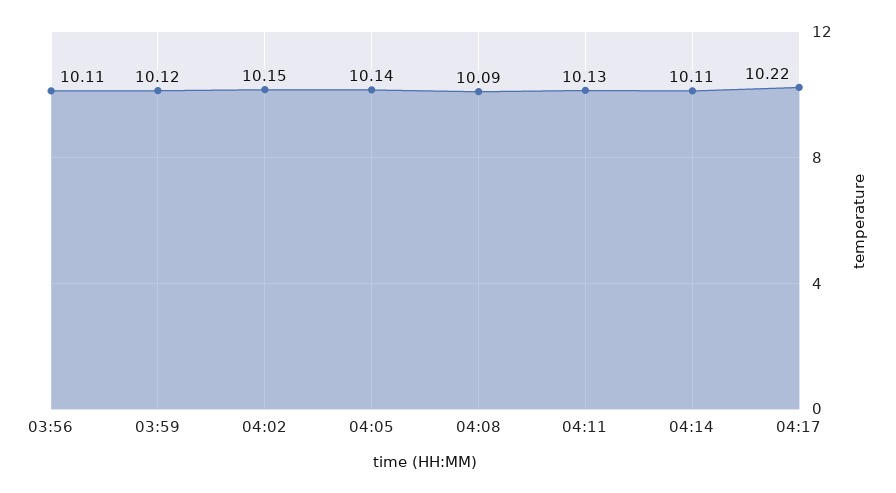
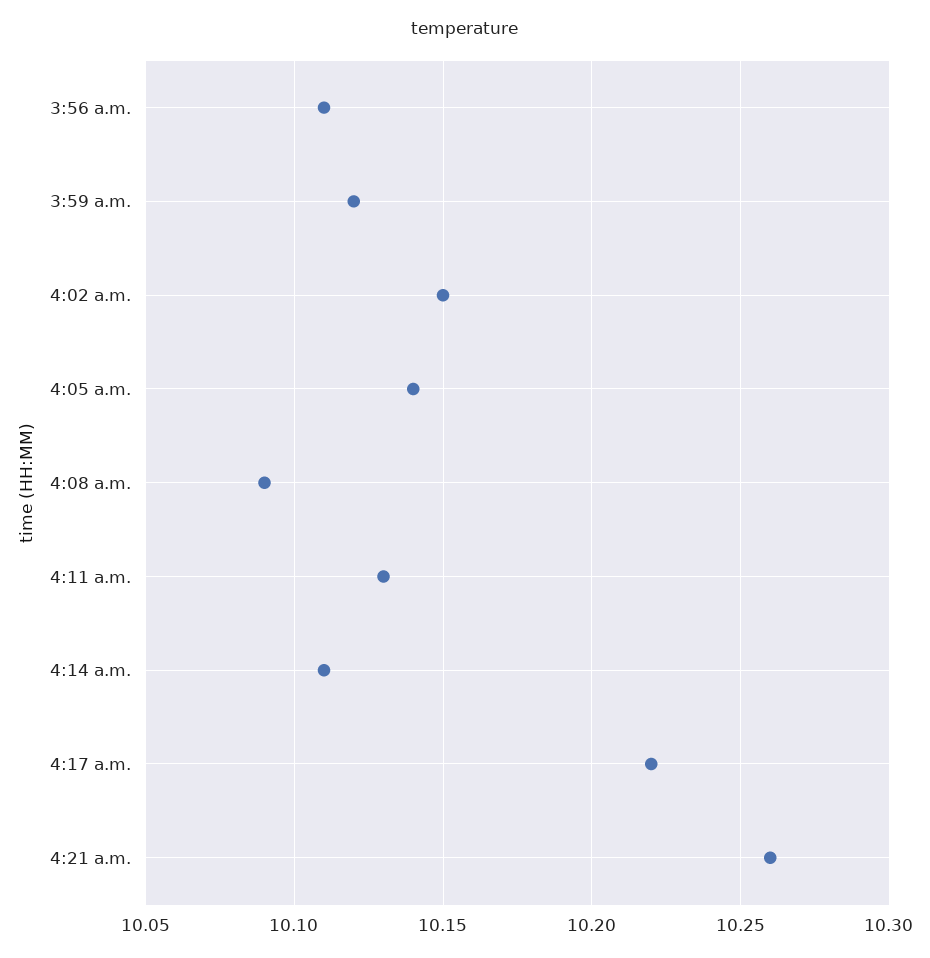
4:21 a.m.: none -> 10.26

